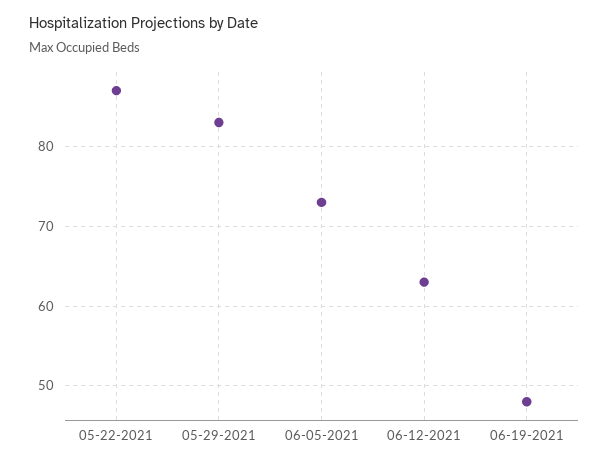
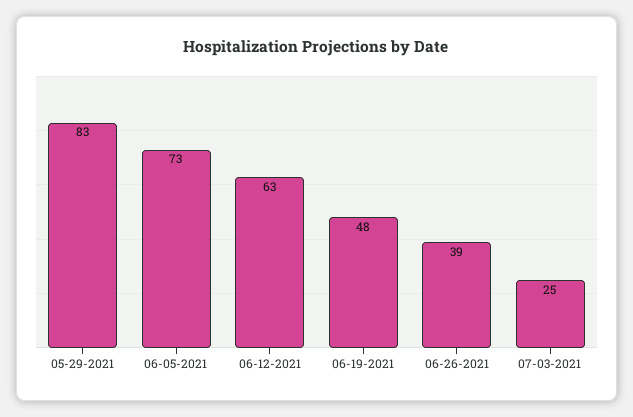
05-22-2021: 87 -> none
06-26-2021: none -> 39
07-03-2021: none -> 25

